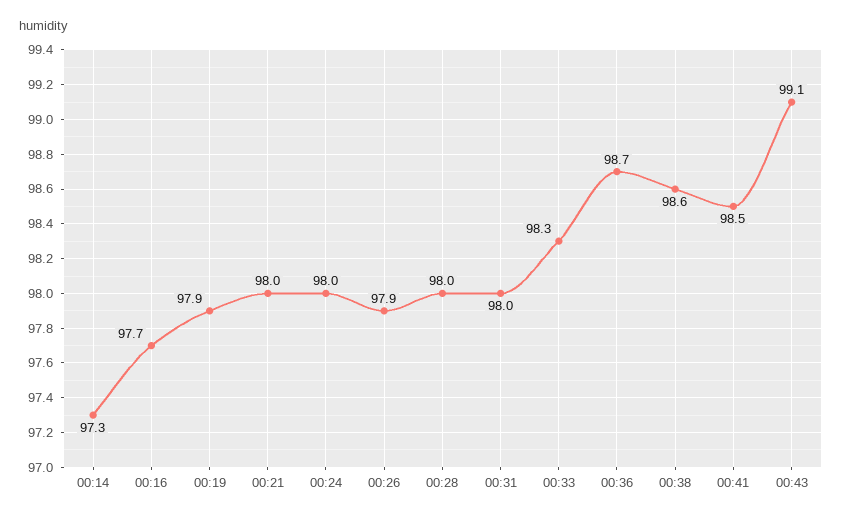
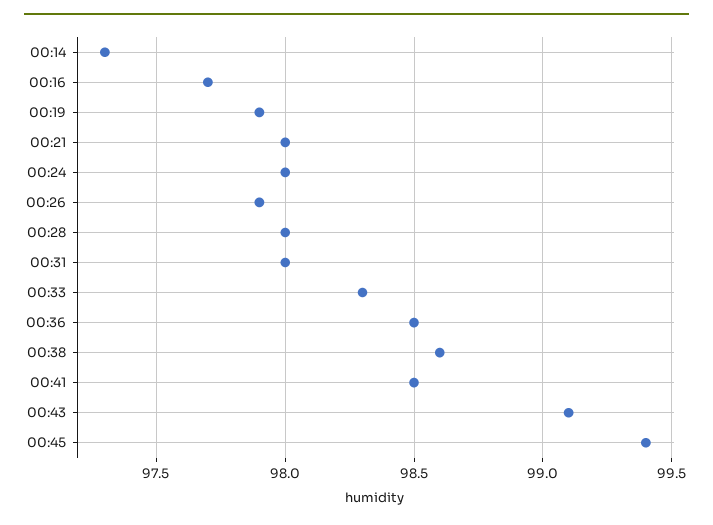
00:36: 98.7 -> 98.5
00:45: none -> 99.4

